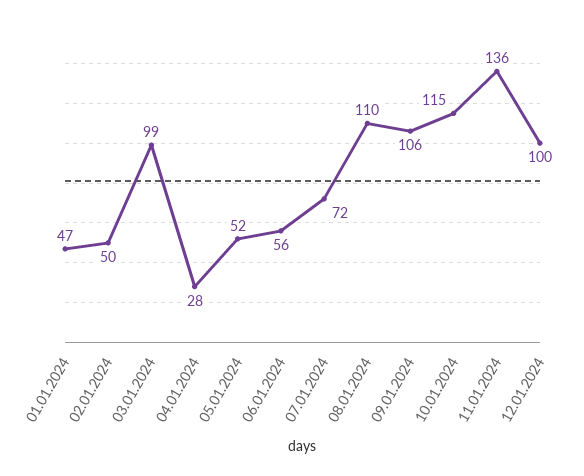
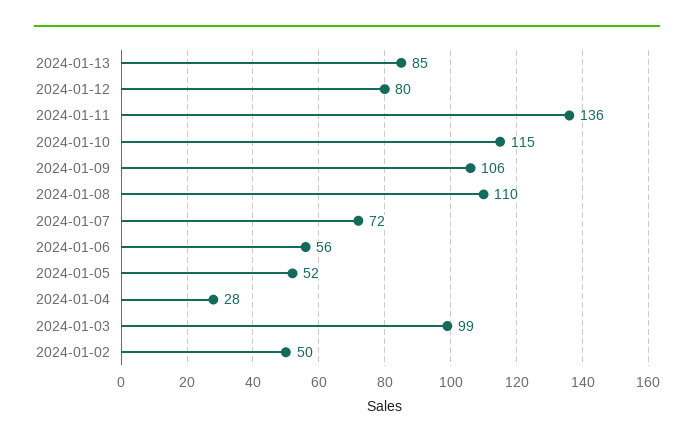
01.01.2024: 47 -> none
12.01.2024: 100 -> 80
2024-01-13: none -> 85

